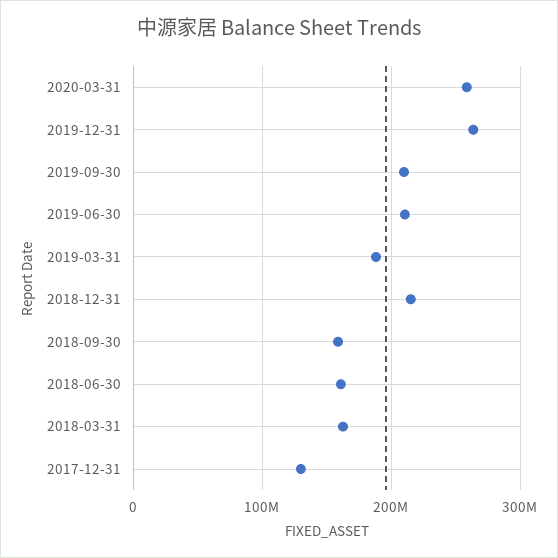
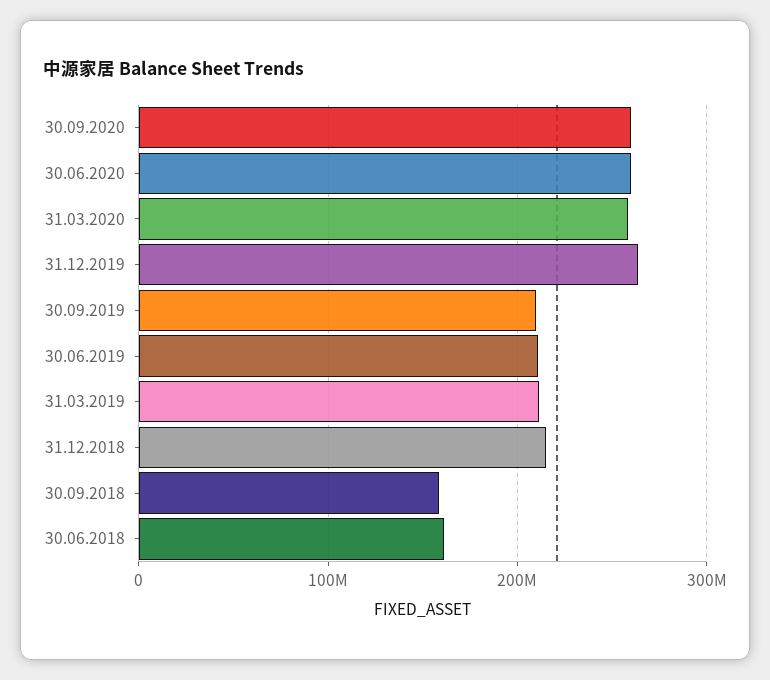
2019-03-31: 190000000 -> 210000000
2018-03-31: 160000000 -> none
2017-12-31: 130000000 -> none
30.09.2020: none -> 260000000
30.06.2020: none -> 260000000

